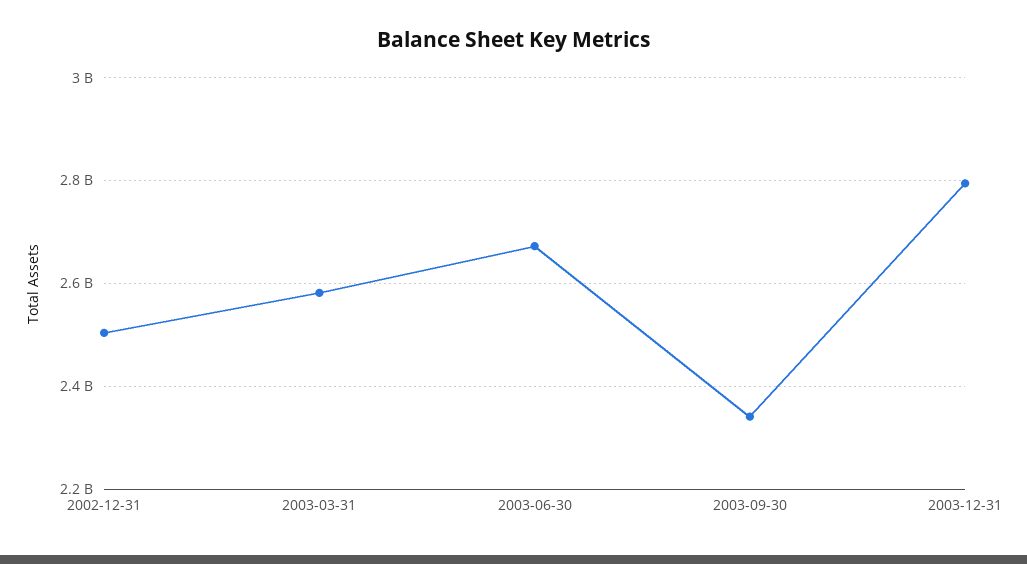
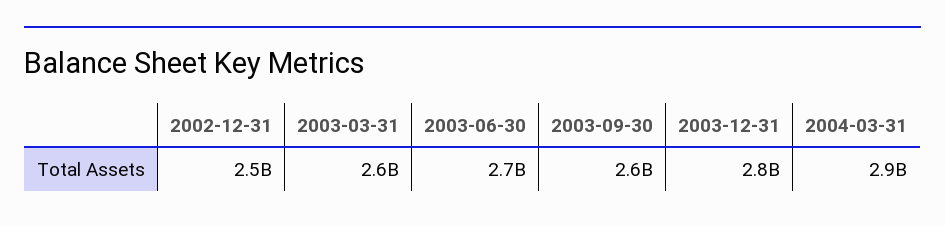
2003-09-30: 2340000000 -> 2600000000
2004-03-31: none -> 2900000000

